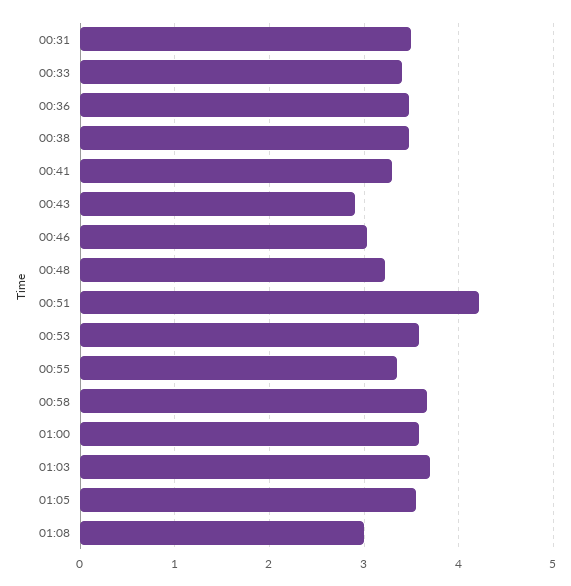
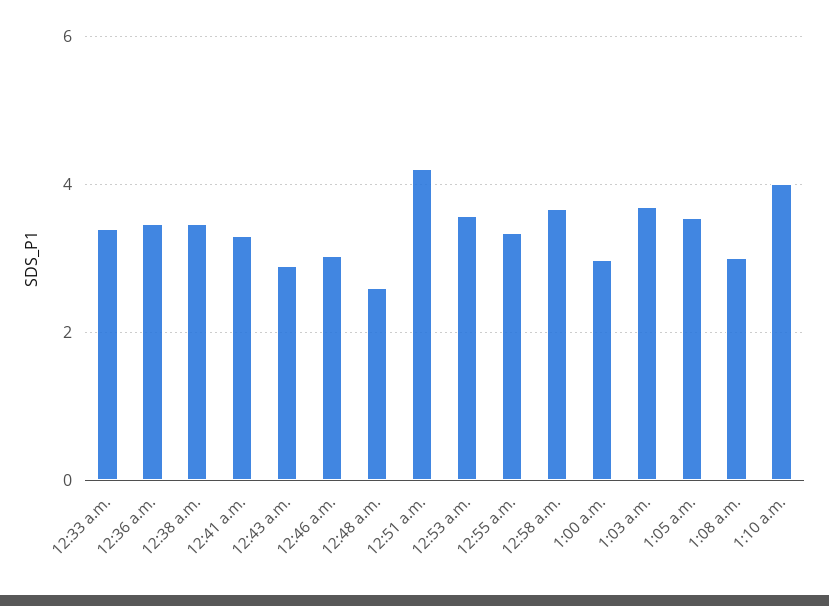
00:31: 3.5 -> none
00:48: 3.2 -> 2.6
01:00: 3.6 -> 3
1:10 a.m.: none -> 4

